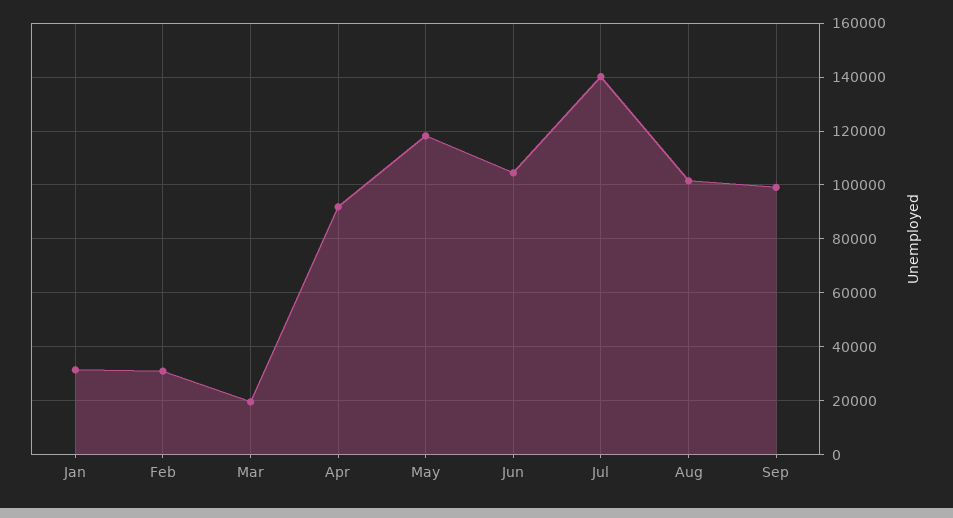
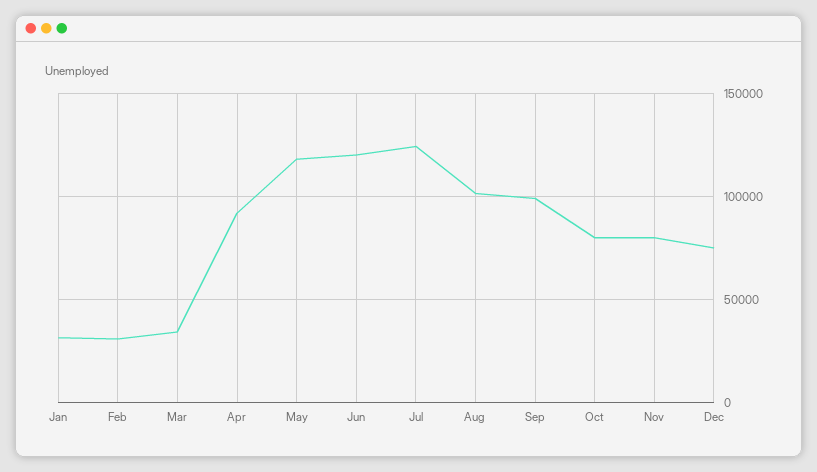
Mar: 20000 -> 35000
Jun: 105000 -> 120000
Jul: 140000 -> 125000
Oct: none -> 80000
Nov: none -> 80000
Dec: none -> 75000

